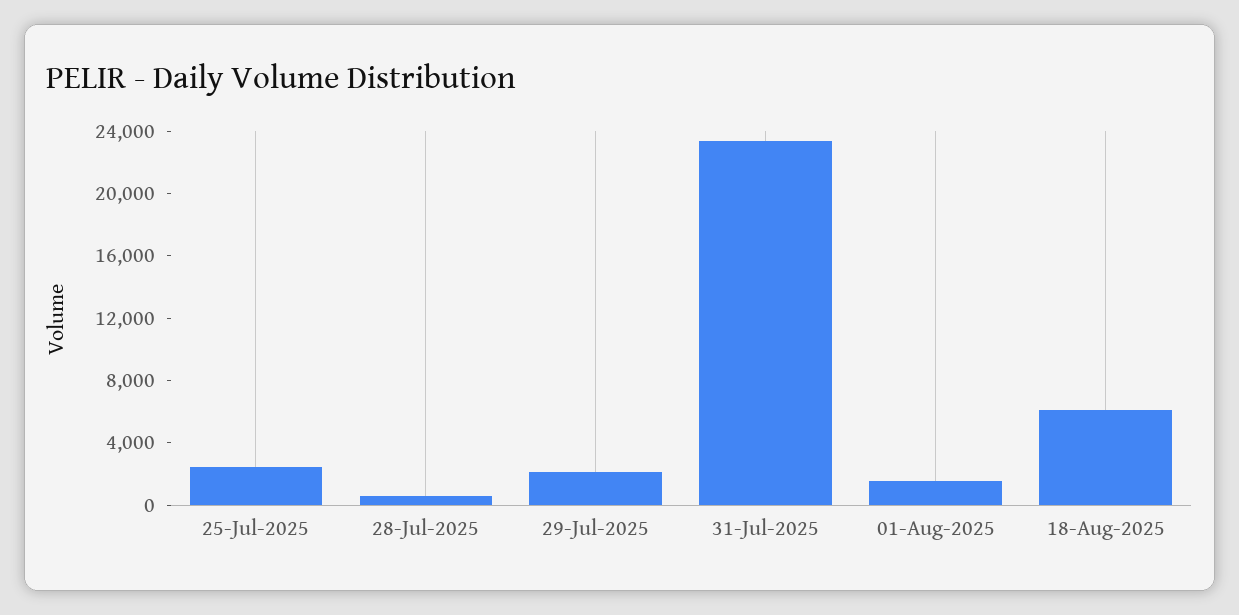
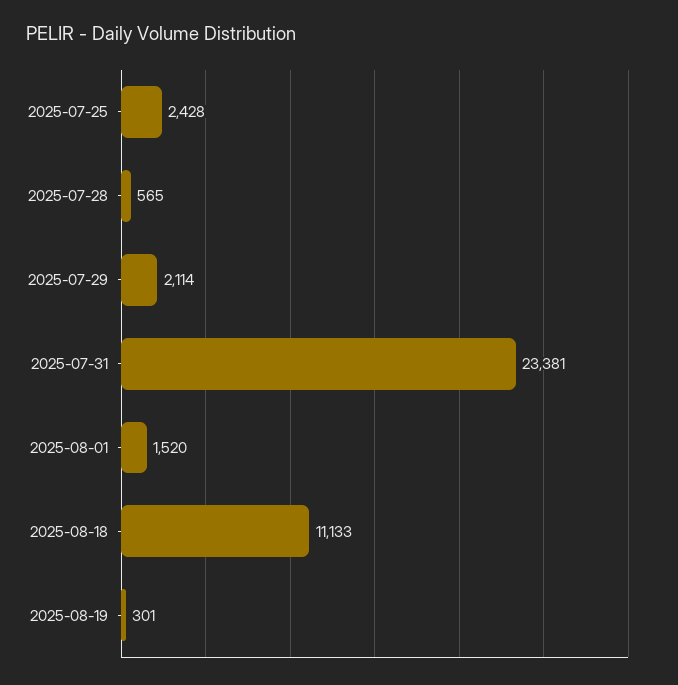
18-Aug-2025: 6000 -> 11133
2025-08-19: none -> 301

